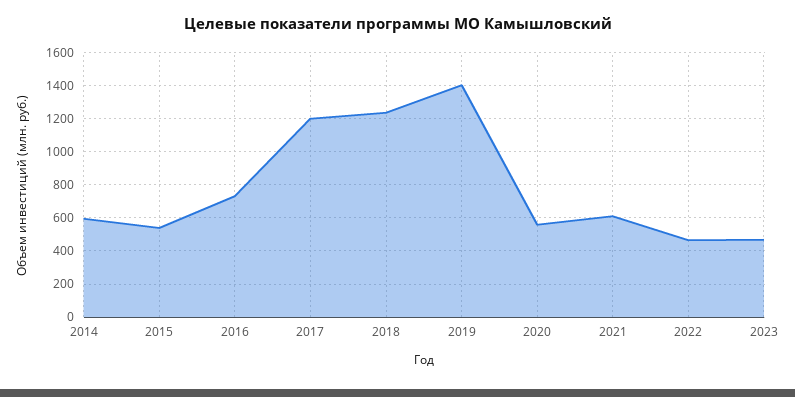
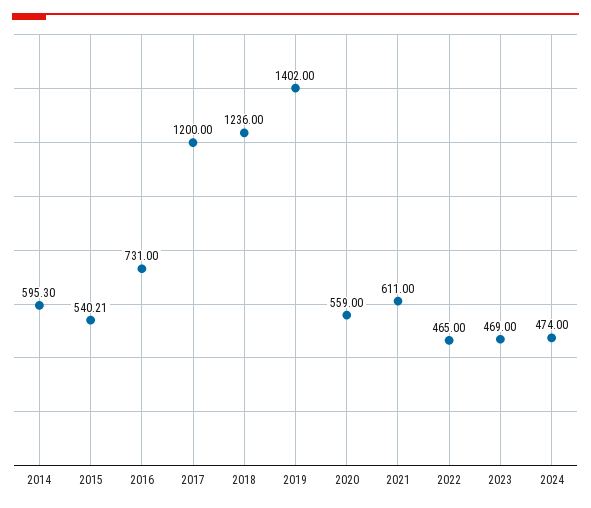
2024: none -> 474

